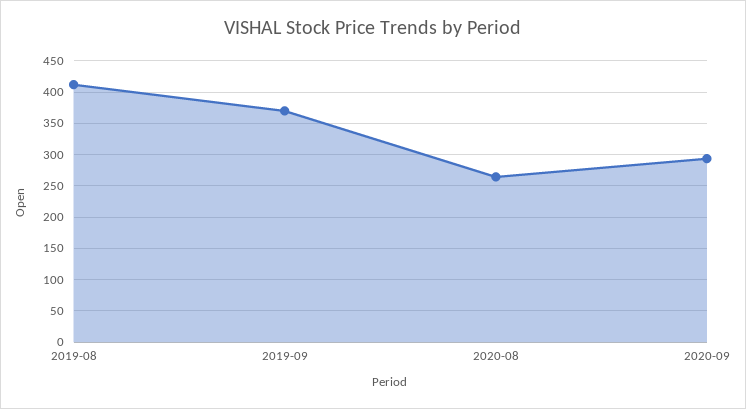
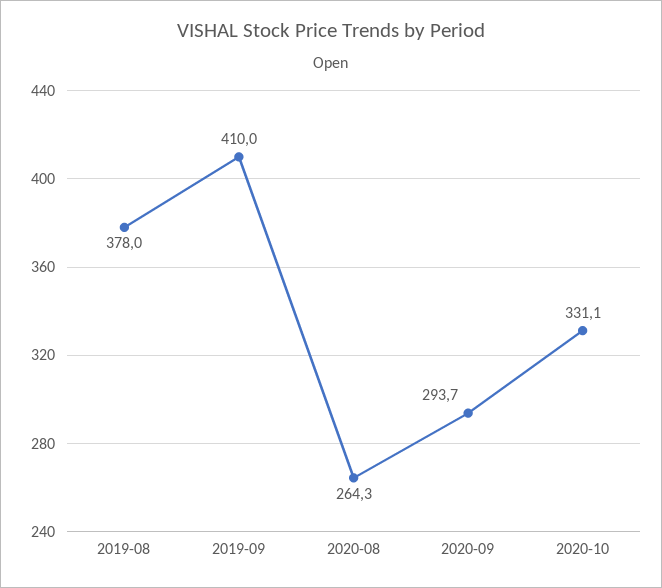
2019-08: 410 -> 378
2019-09: 370 -> 410
2020-10: none -> 331.1

